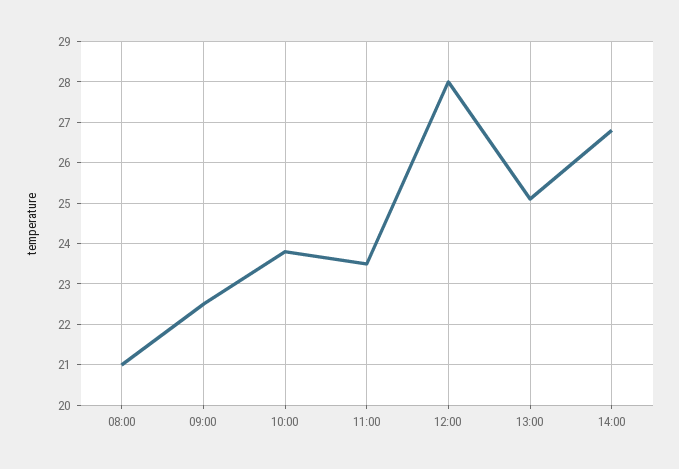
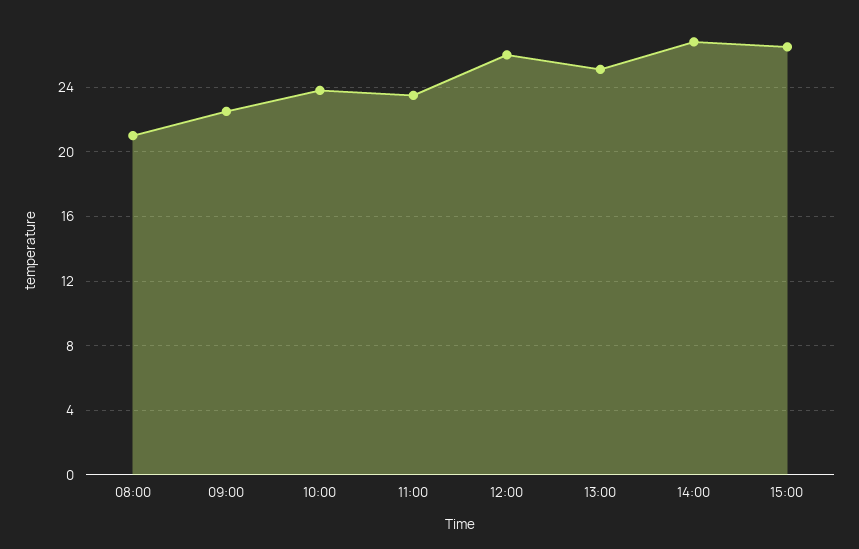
12:00: 28 -> 26
15:00: none -> 26.5

